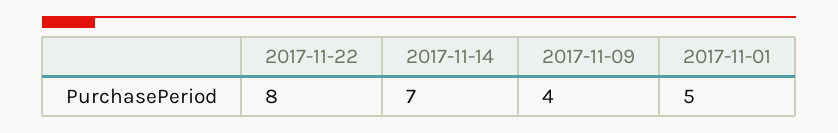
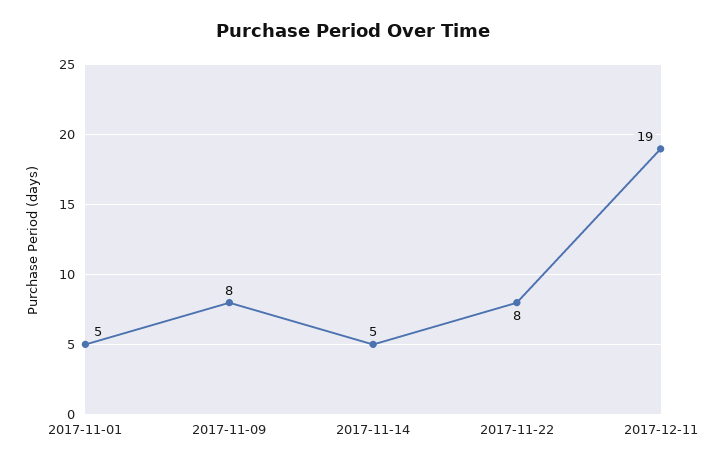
2017-11-14: 7 -> 5
2017-11-09: 4 -> 8
2017-12-11: none -> 19

